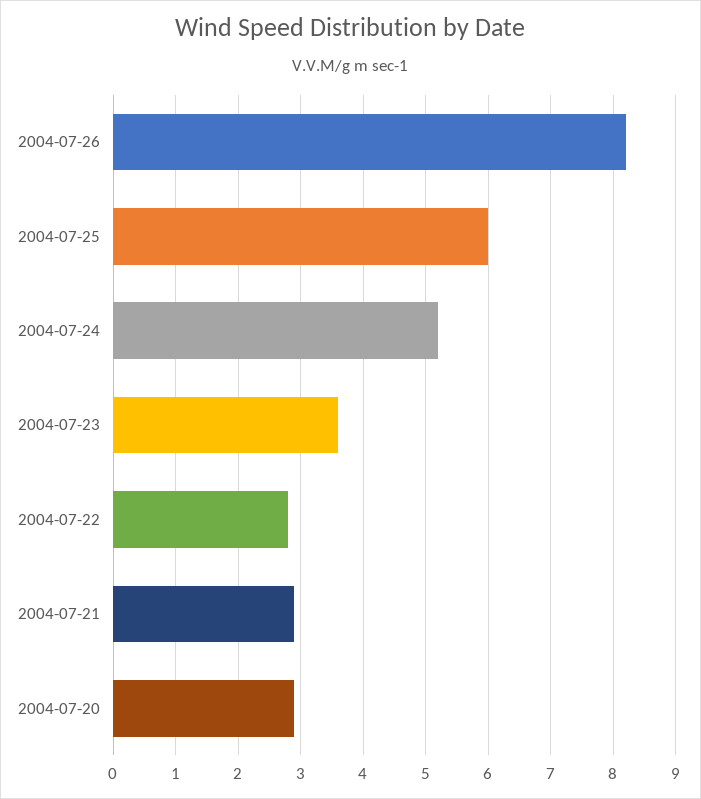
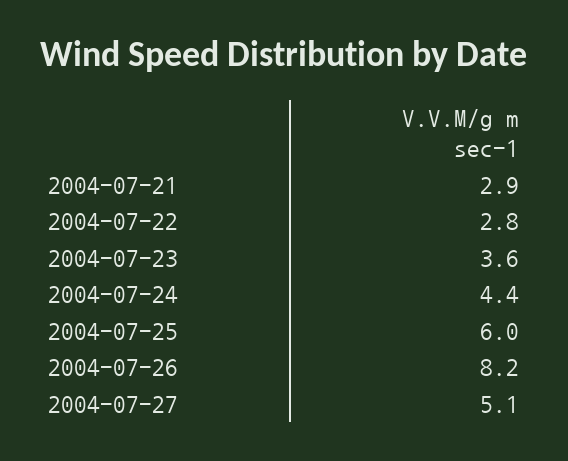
2004-07-24: 5.2 -> 4.4
2004-07-20: 2.9 -> none
2004-07-27: none -> 5.1

